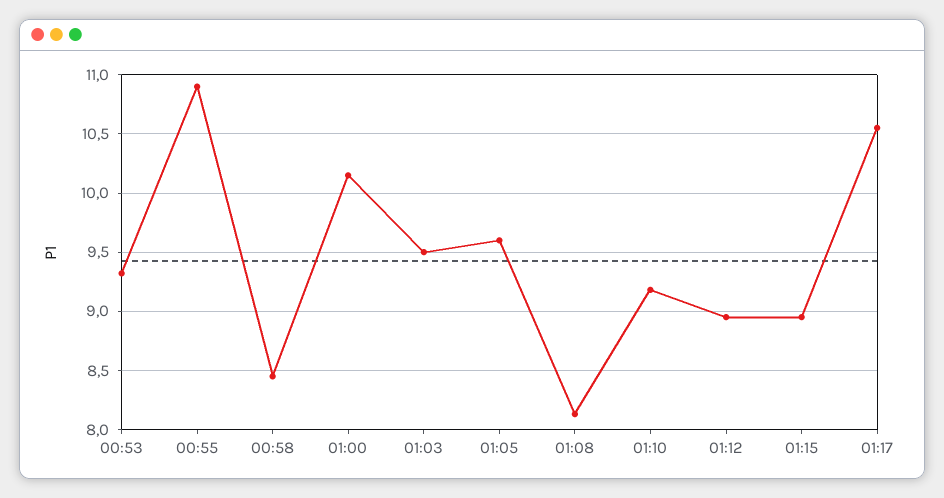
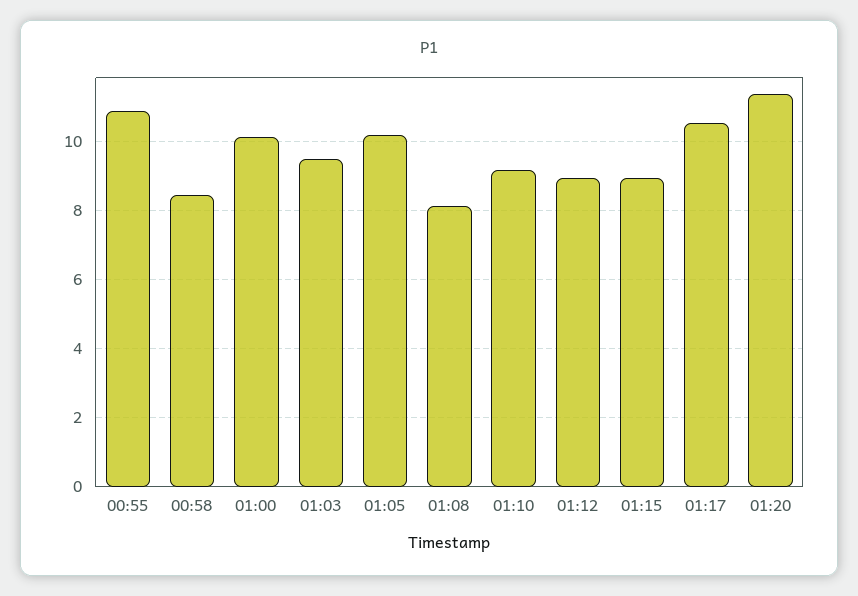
00:53: 9.3 -> none
01:05: 9.6 -> 10.2
01:20: none -> 11.4

